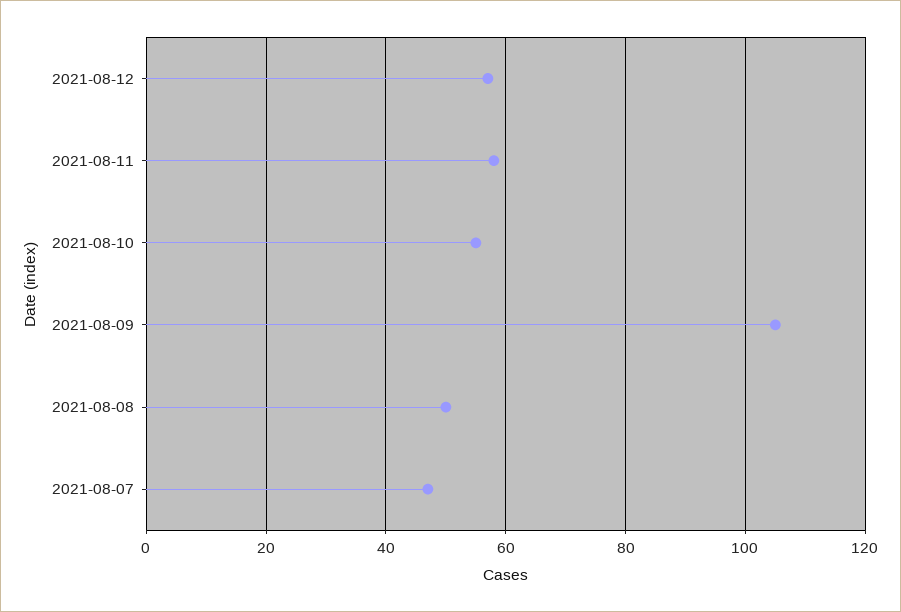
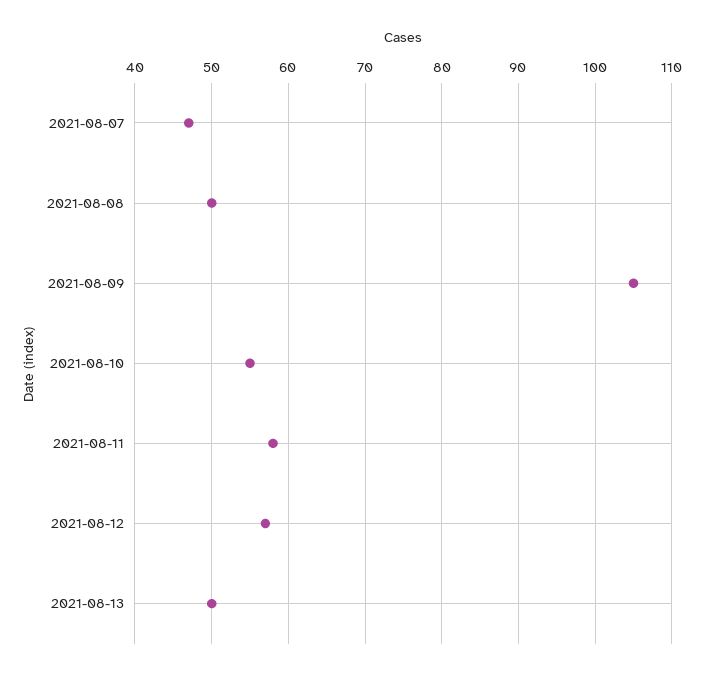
2021-08-13: none -> 50

